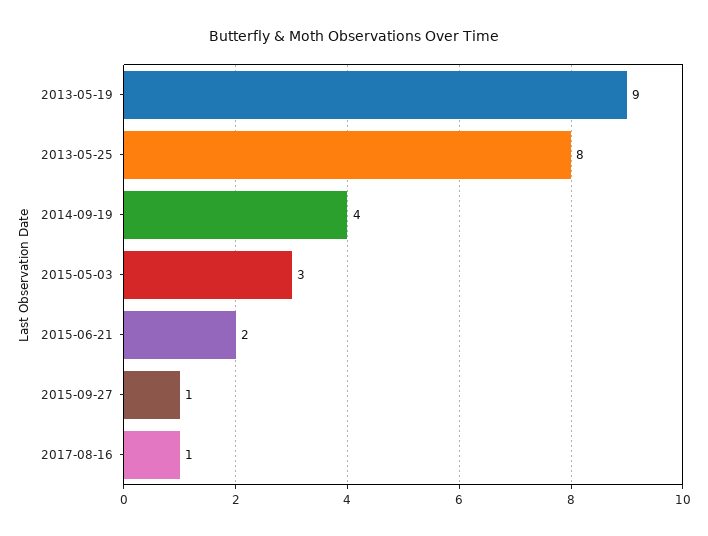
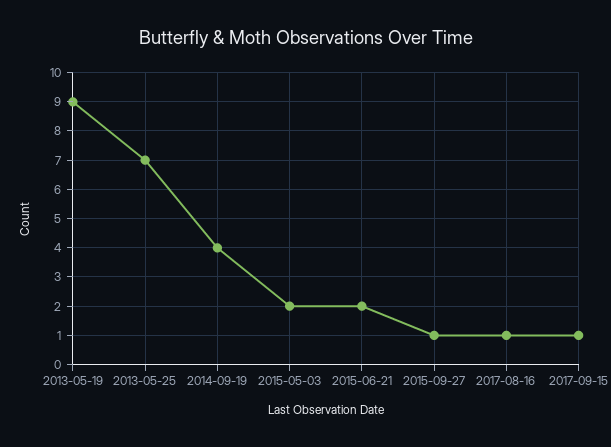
2013-05-25: 8 -> 7
2015-05-03: 3 -> 2
2017-09-15: none -> 1

